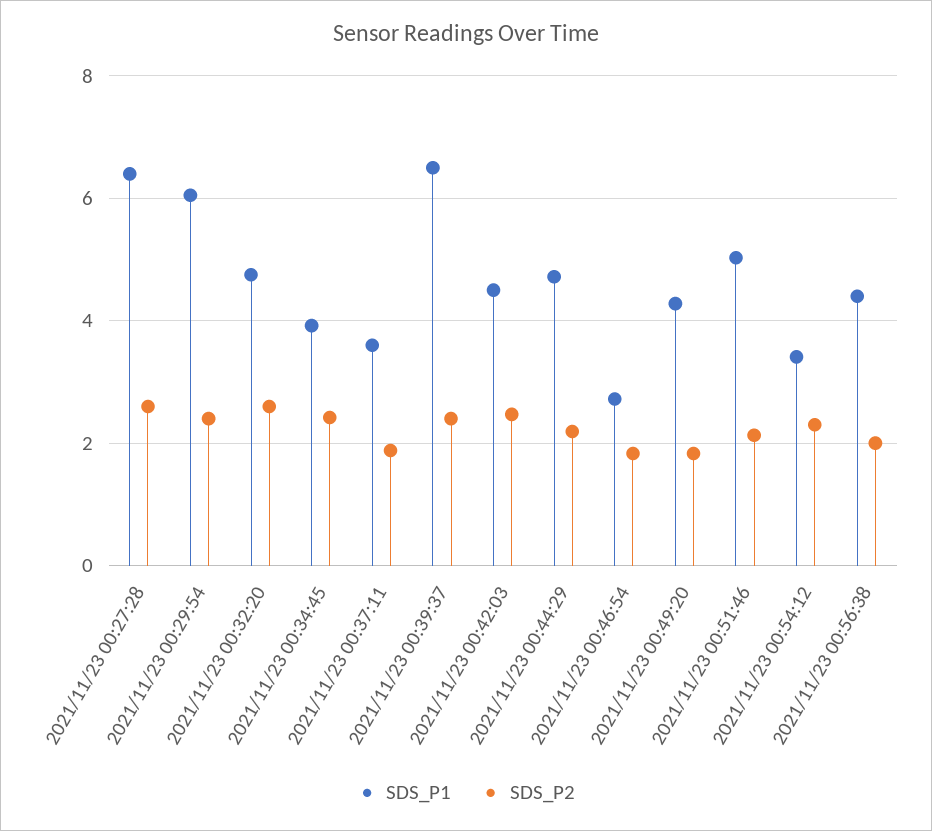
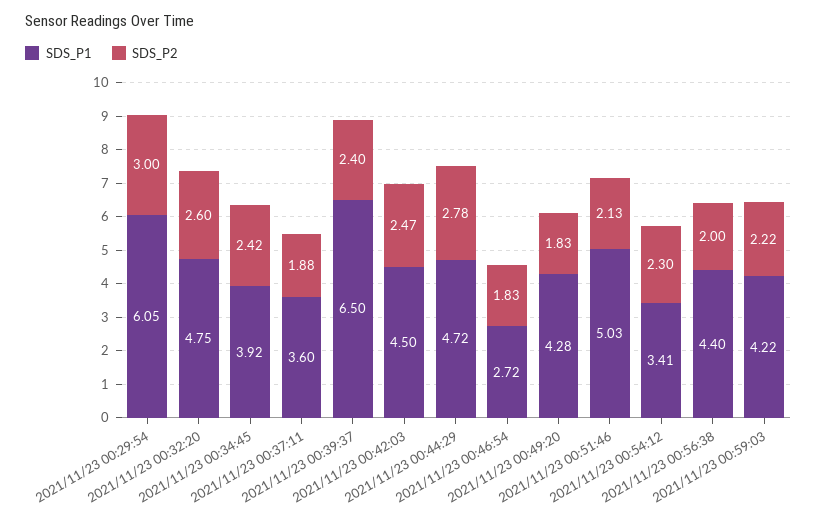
SDS_P1, 2021/11/23 00:27:28: 6.4 -> none
SDS_P2, 2021/11/23 00:27:28: 2.6 -> none
SDS_P2, 2021/11/23 00:29:54: 2.4 -> 3
SDS_P2, 2021/11/23 00:44:29: 2.2 -> 2.78
SDS_P1, 2021/11/23 00:59:03: none -> 4.22
SDS_P2, 2021/11/23 00:59:03: none -> 2.22

